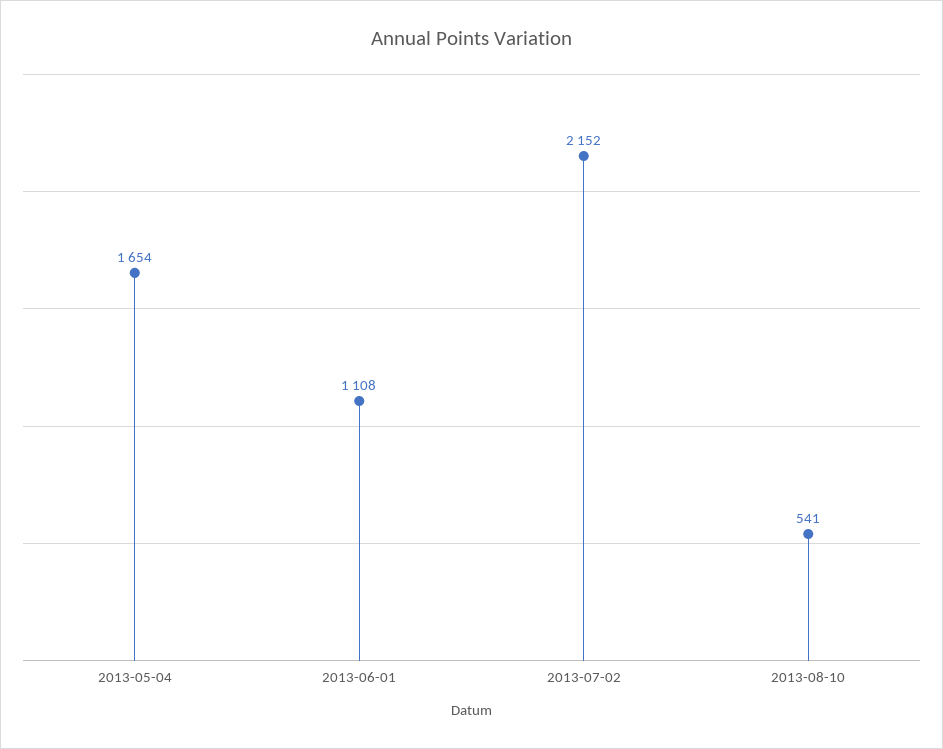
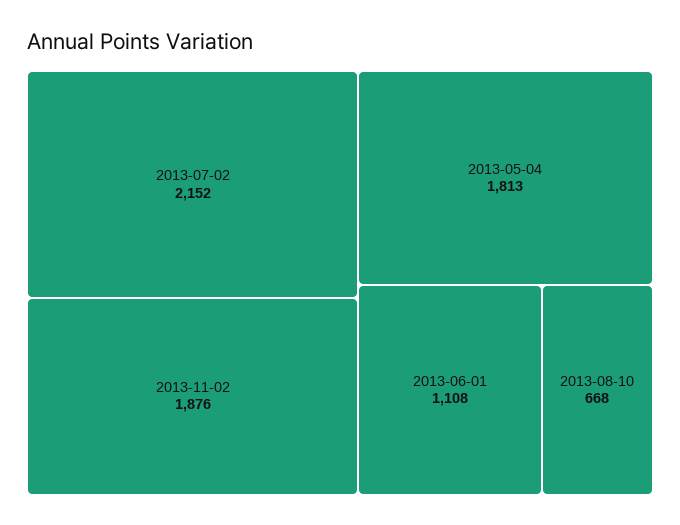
2013-05-04: 1654 -> 1813
2013-08-10: 541 -> 668
2013-11-02: none -> 1876

